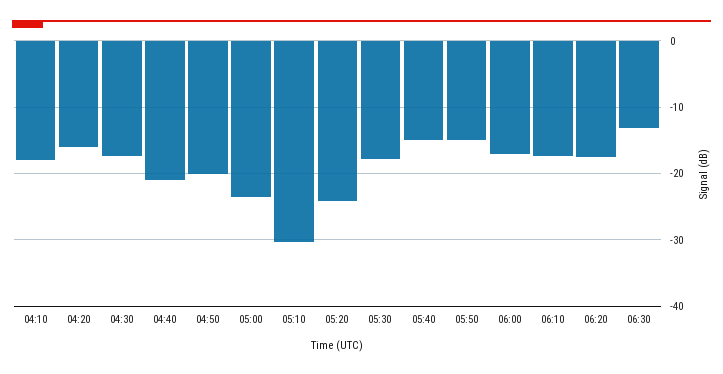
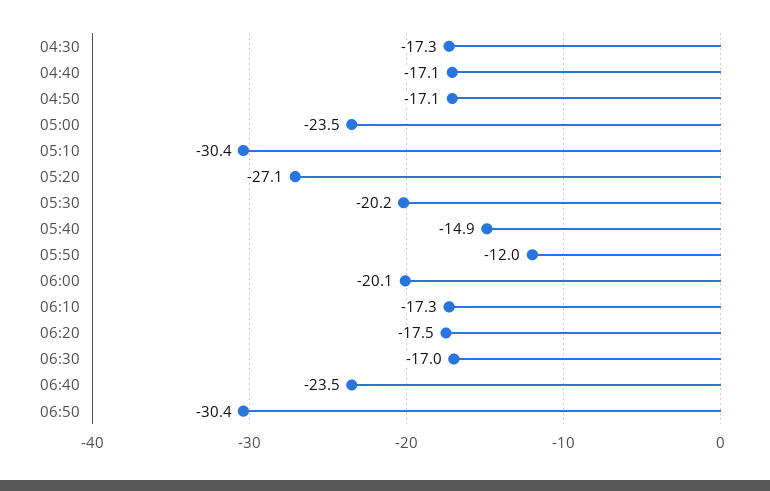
04:10: -18 -> none
04:20: -16 -> none
04:40: -21 -> -17.1
04:50: -20 -> -17.1
05:20: -24 -> -27.1
05:30: -18 -> -20.2
05:50: -15 -> -12
06:00: -17 -> -20.1
06:30: -13 -> -17
06:40: none -> -23.5
06:50: none -> -30.4

